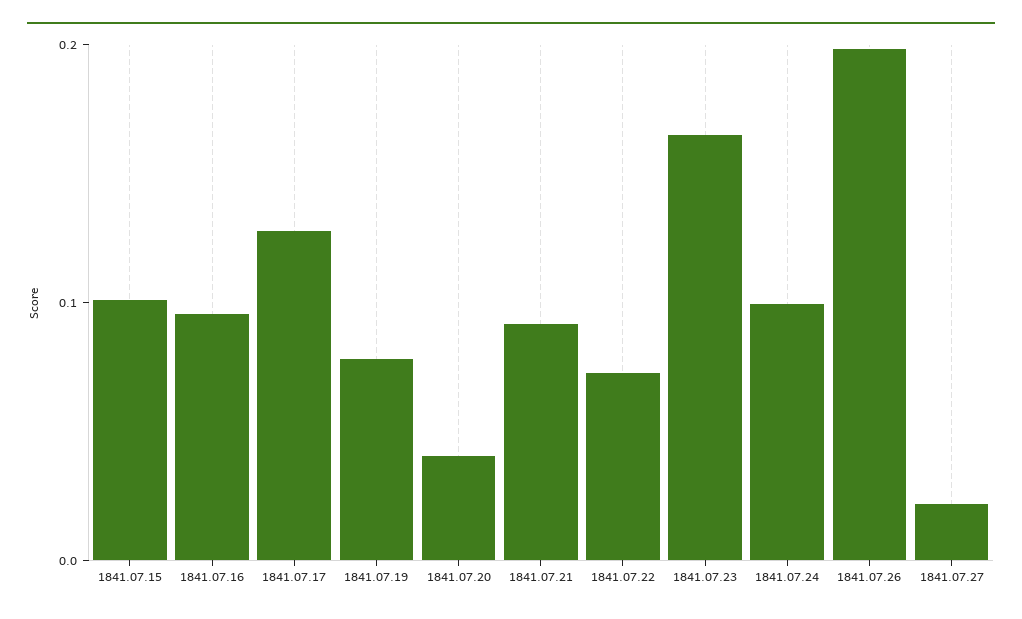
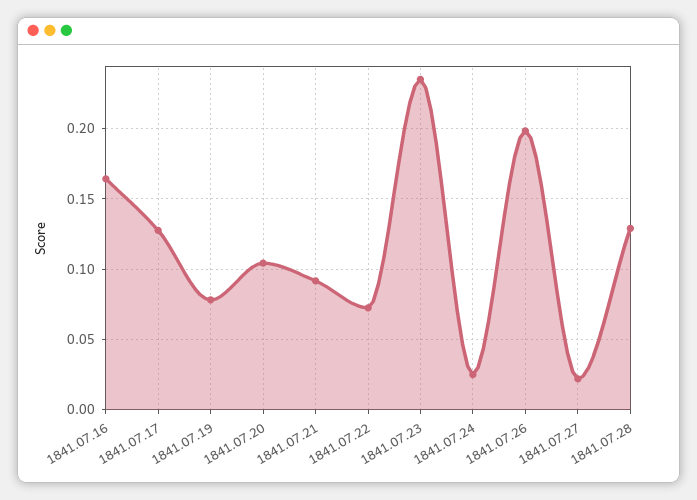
1841.07.15: 0.1 -> none
1841.07.16: 0.1 -> 0.165
1841.07.20: 0.04 -> 0.105
1841.07.23: 0.16 -> 0.235
1841.07.24: 0.1 -> 0.025
1841.07.28: none -> 0.13

